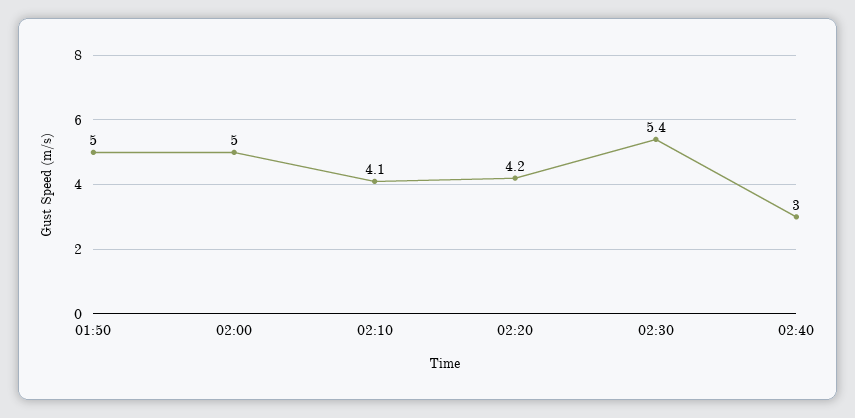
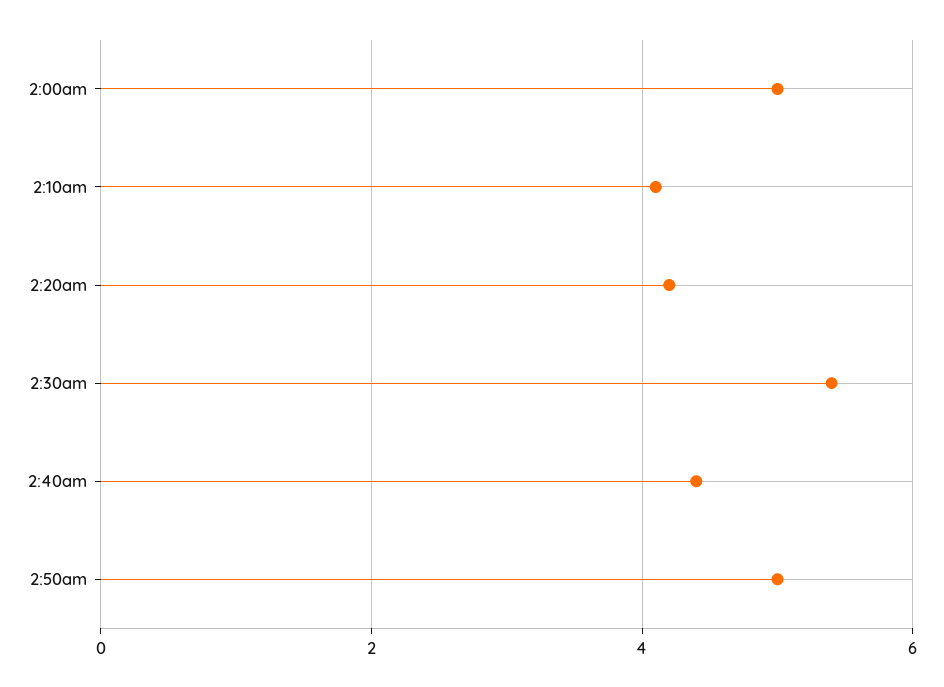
01:50: 5 -> none
02:40: 3 -> 4.5
2:50am: none -> 5

